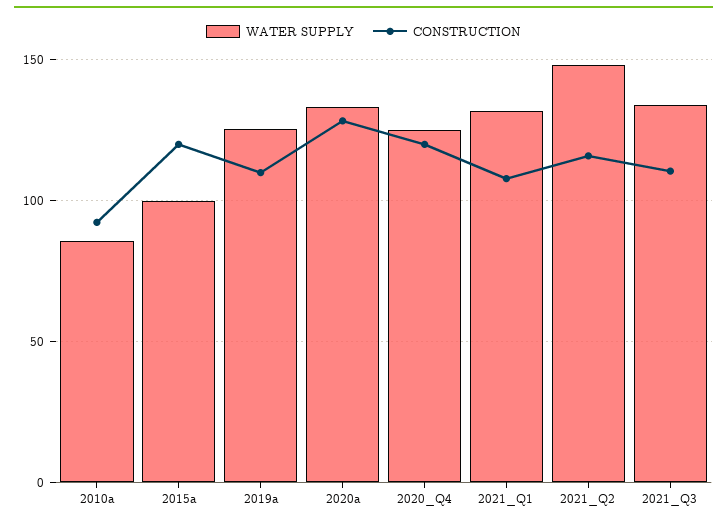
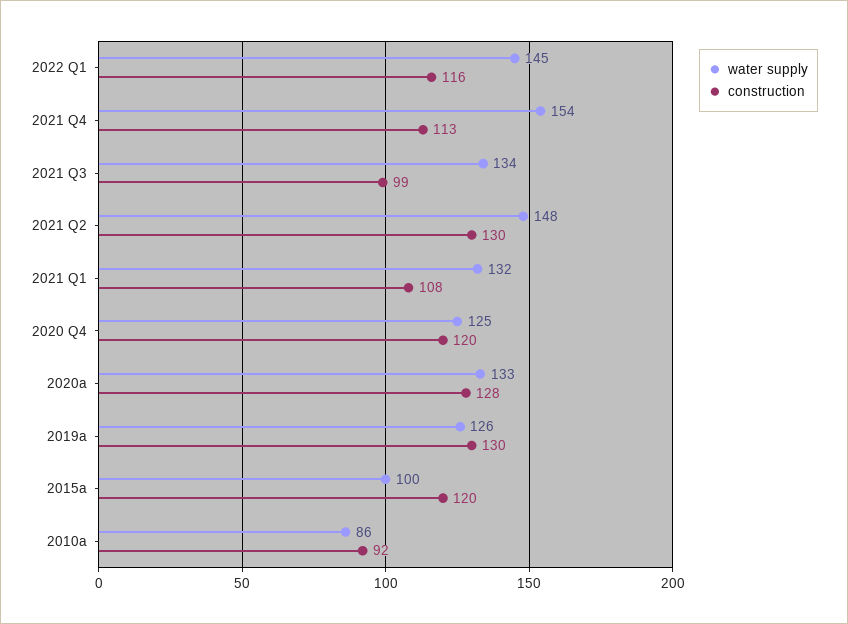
CONSTRUCTION, 2019a: 110 -> 130
CONSTRUCTION, 2021_Q2: 115 -> 130
CONSTRUCTION, 2021_Q3: 110 -> 99
WATER SUPPLY, 2022 Q1: none -> 145
CONSTRUCTION, 2022 Q1: none -> 116
WATER SUPPLY, 2021 Q4: none -> 154
CONSTRUCTION, 2021 Q4: none -> 113

